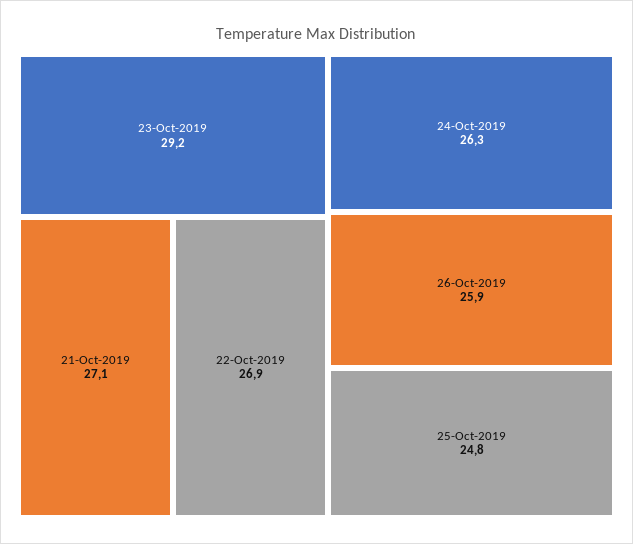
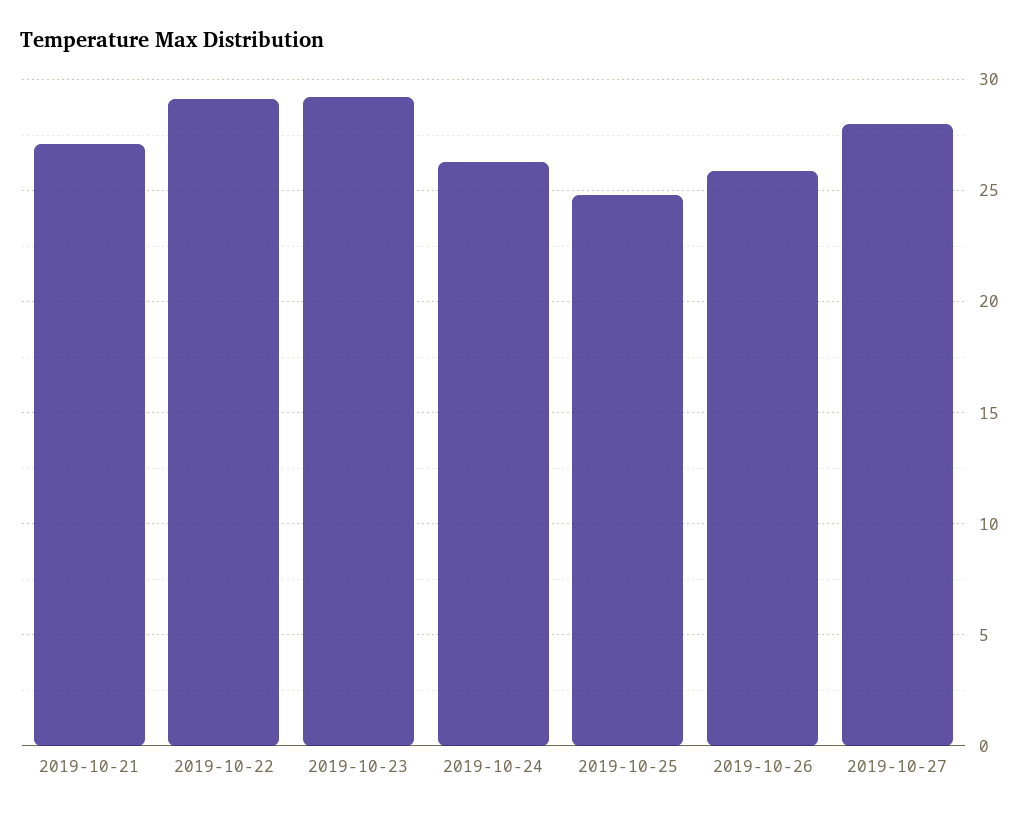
22-Oct-2019: 26.9 -> 29
2019-10-27: none -> 28

